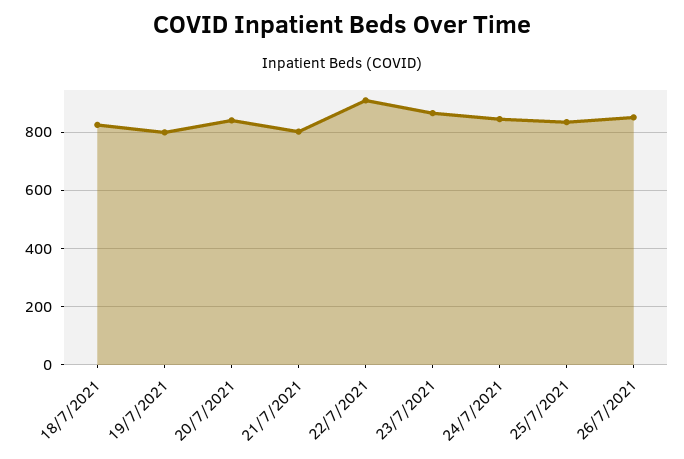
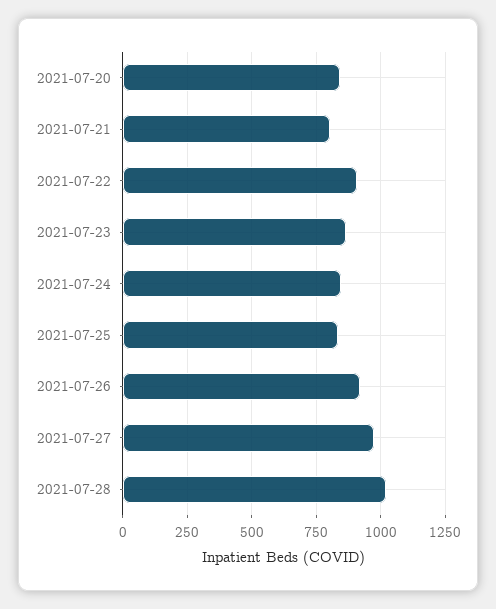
18/7/2021: 825 -> none
19/7/2021: 800 -> none
26/7/2021: 850 -> 925
2021-07-27: none -> 975
2021-07-28: none -> 1025

